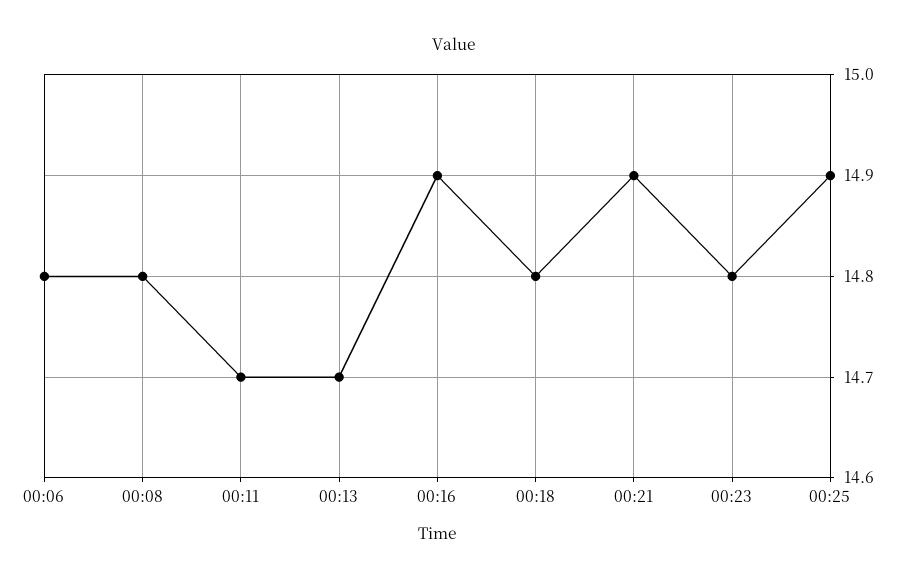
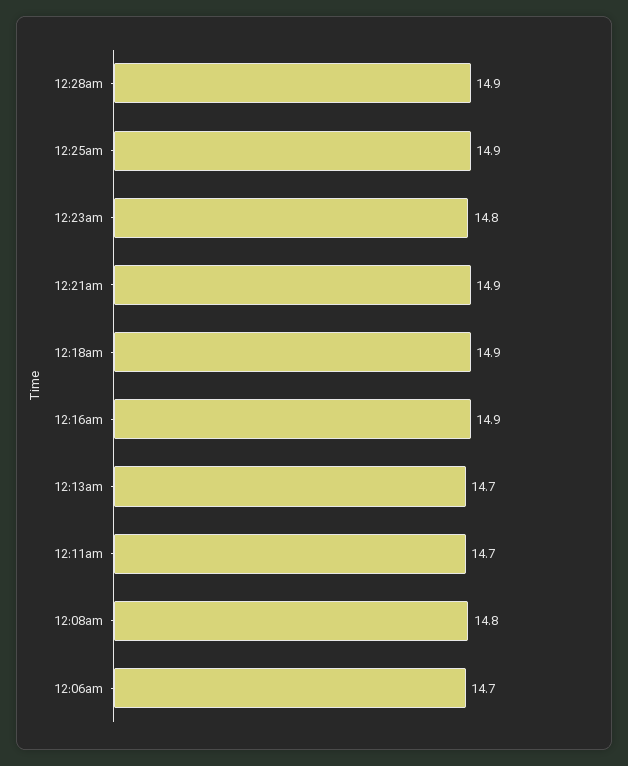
00:06: 14.8 -> 14.7
00:18: 14.8 -> 14.9
12:28am: none -> 14.9

